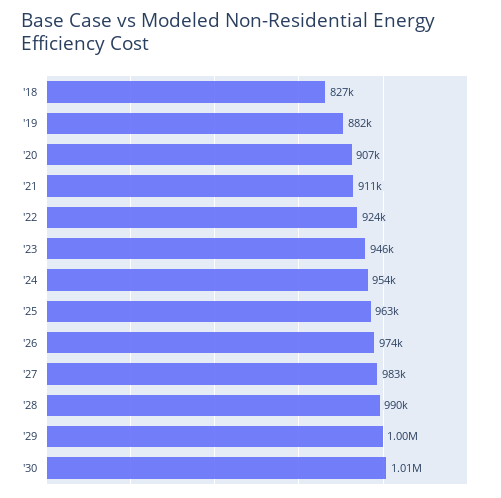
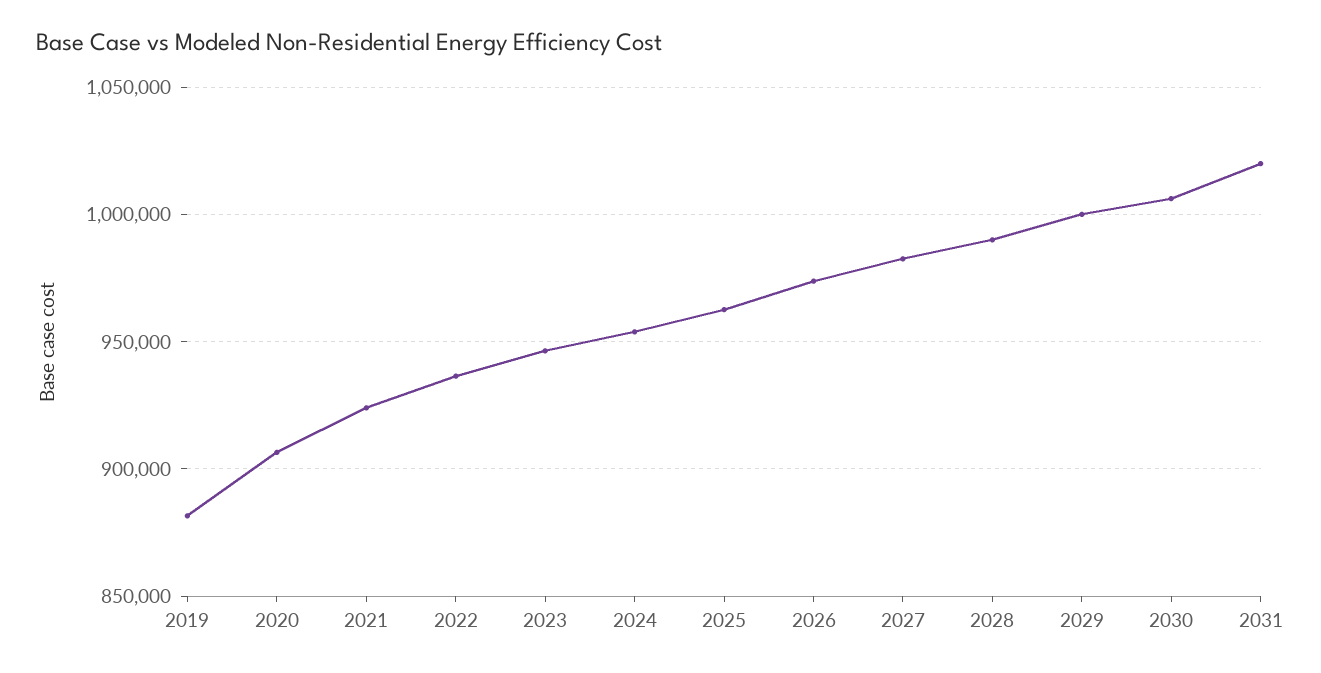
'18: 827000 -> none
'21: 911000 -> 925000
'22: 924000 -> 935000
2031: none -> 1020000

